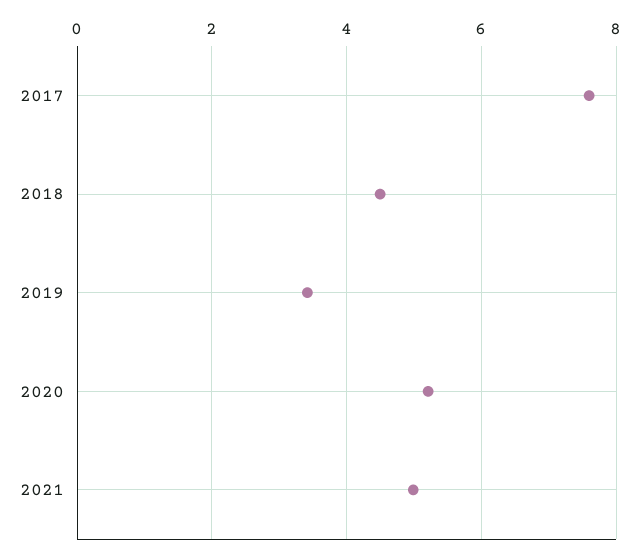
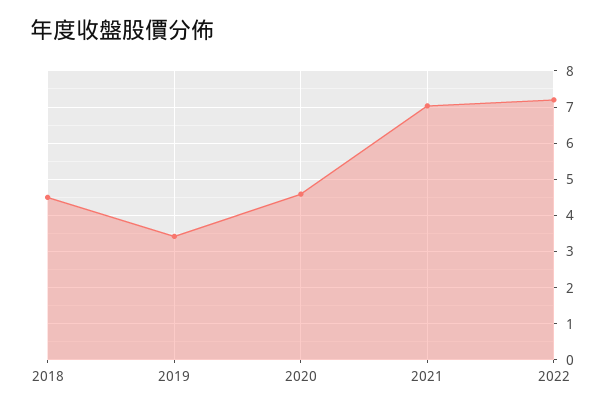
2017: 7.6 -> none
2020: 5.2 -> 4.6
2021: 5 -> 7
2022: none -> 7.2

